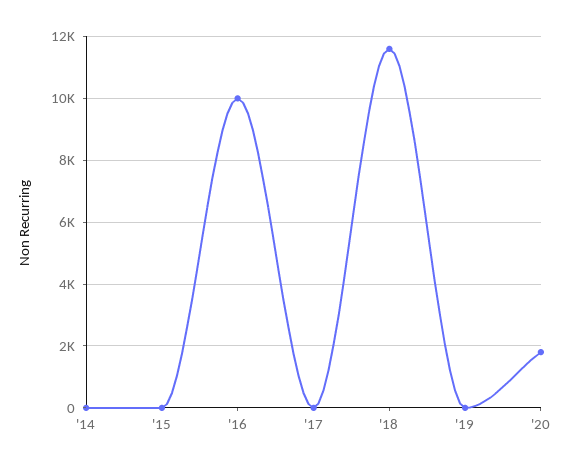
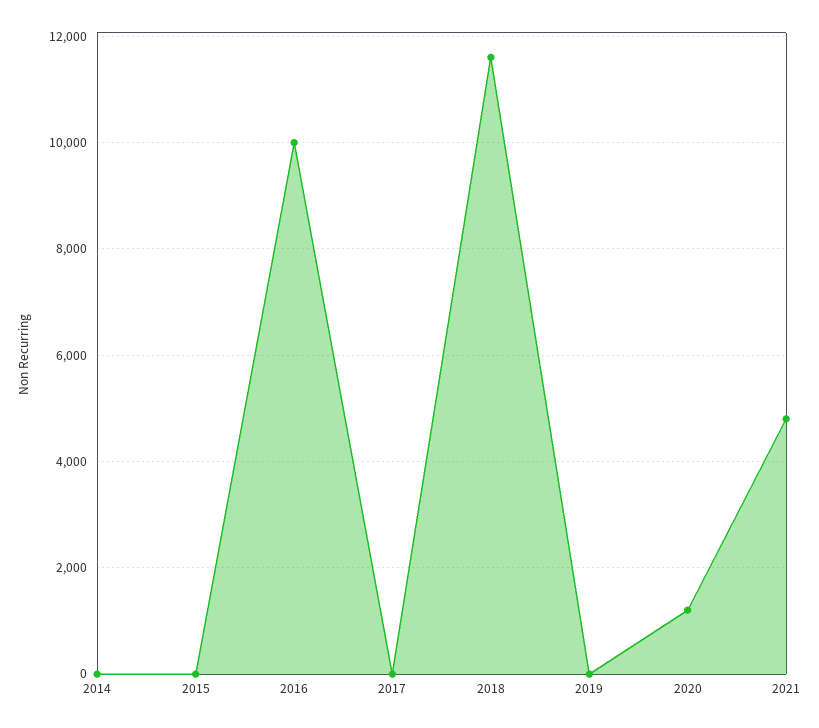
'20: 1800 -> 1200
2021: none -> 4800

